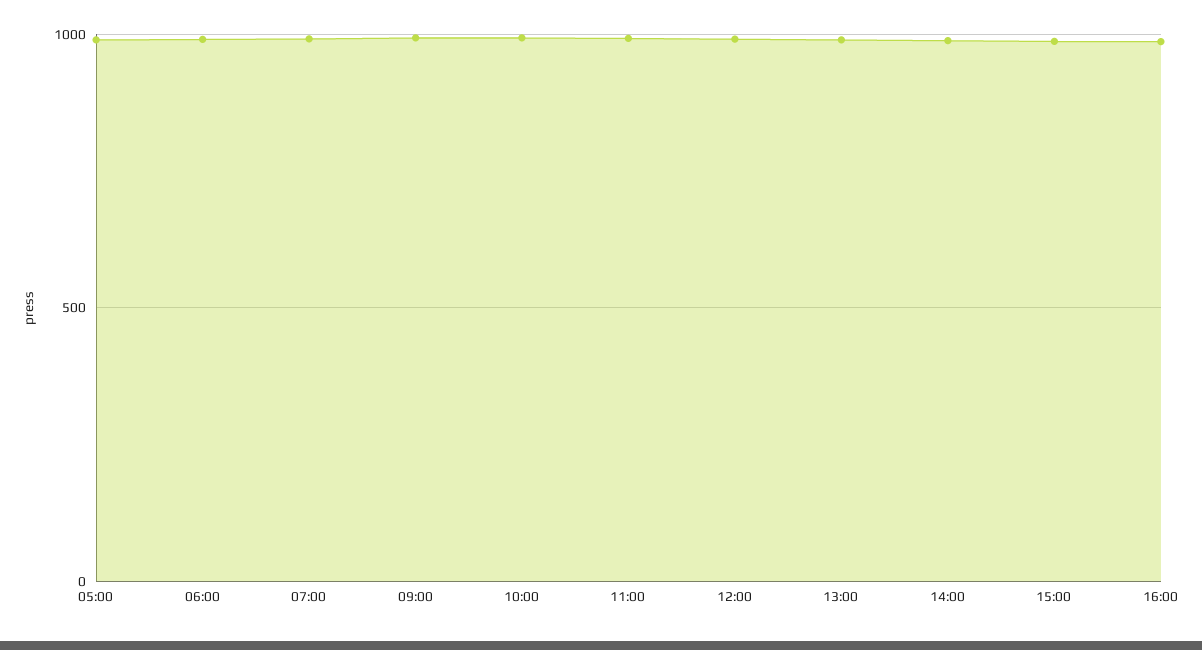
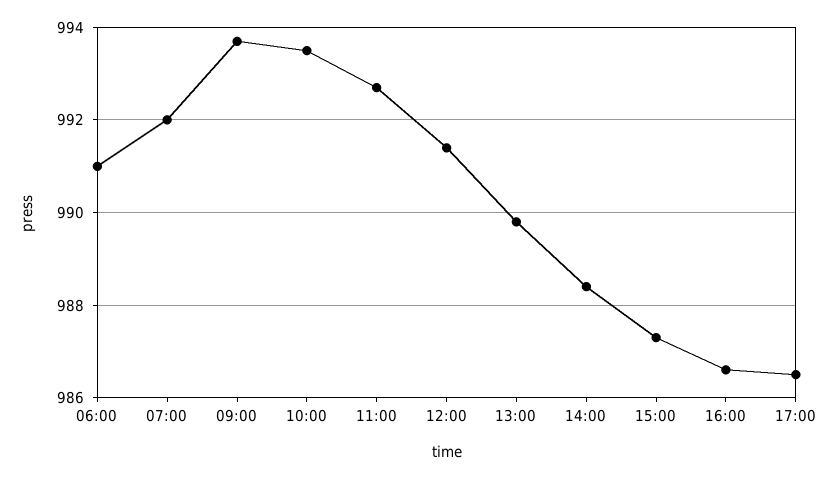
05:00: 1000 -> none
17:00: none -> 986.5

